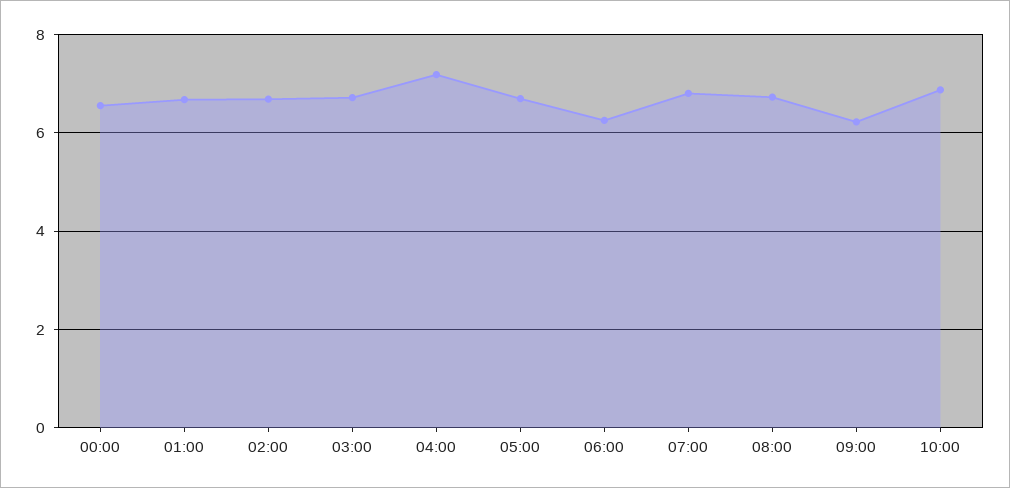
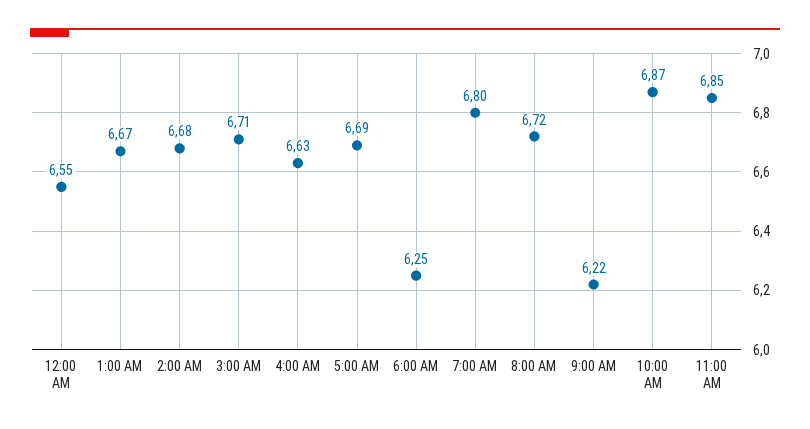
04:00: 7.2 -> 6.63
11:00 AM: none -> 6.85

